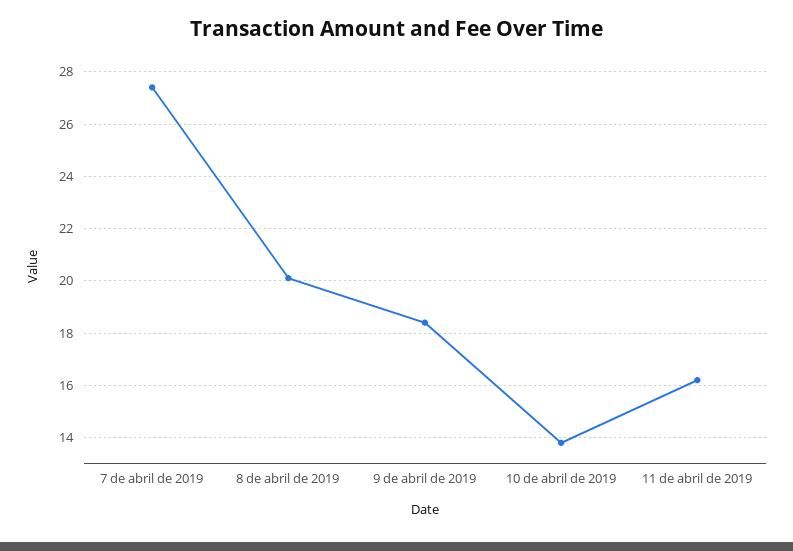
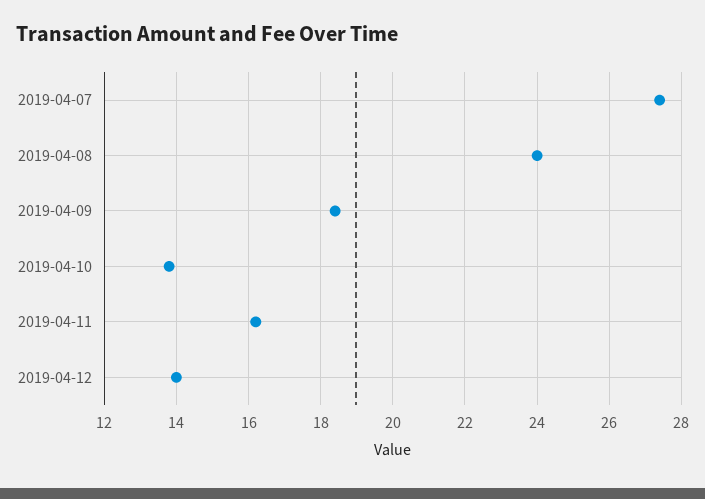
8 de abril de 2019: 20 -> 24
2019-04-12: none -> 14

